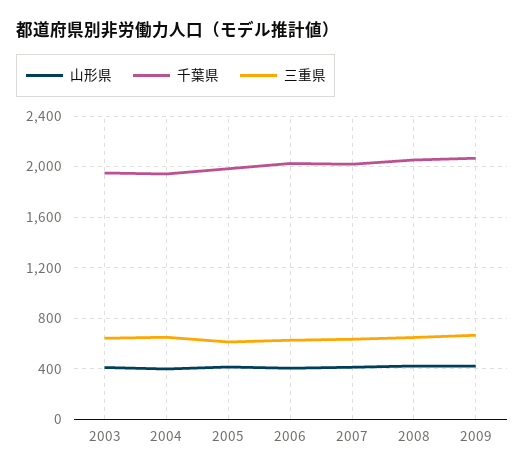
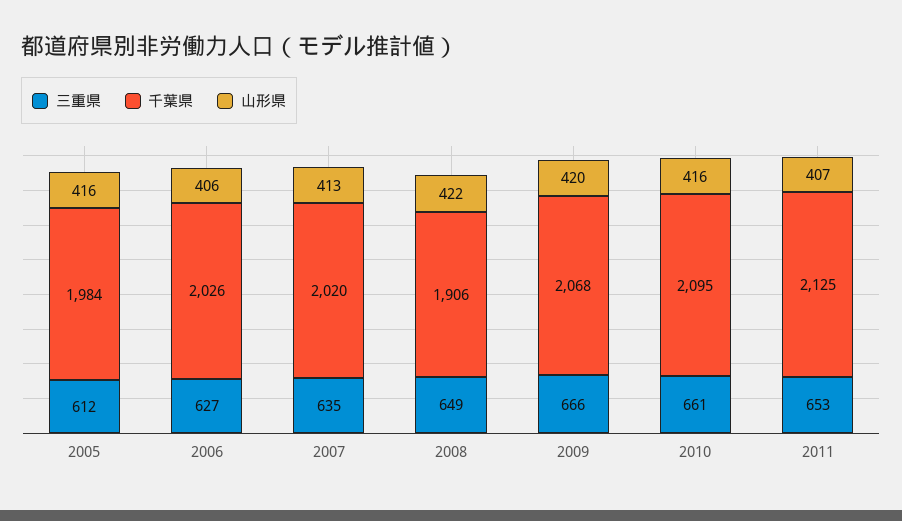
山形県, 2003: 400 -> none
千葉県, 2003: 1950 -> none
三重県, 2003: 650 -> none
山形県, 2004: 400 -> none
千葉県, 2004: 1950 -> none
三重県, 2004: 650 -> none
千葉県, 2008: 2050 -> 1906
三重県, 2010: none -> 661
千葉県, 2010: none -> 2095
山形県, 2010: none -> 416
三重県, 2011: none -> 653
千葉県, 2011: none -> 2125
山形県, 2011: none -> 407

